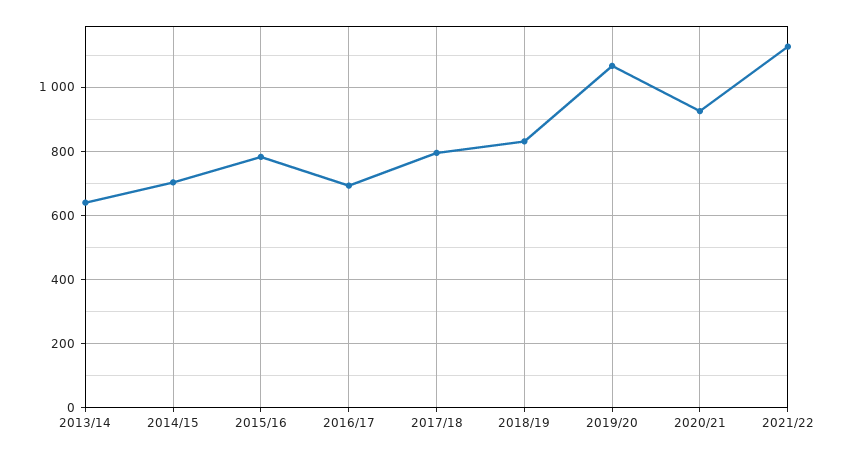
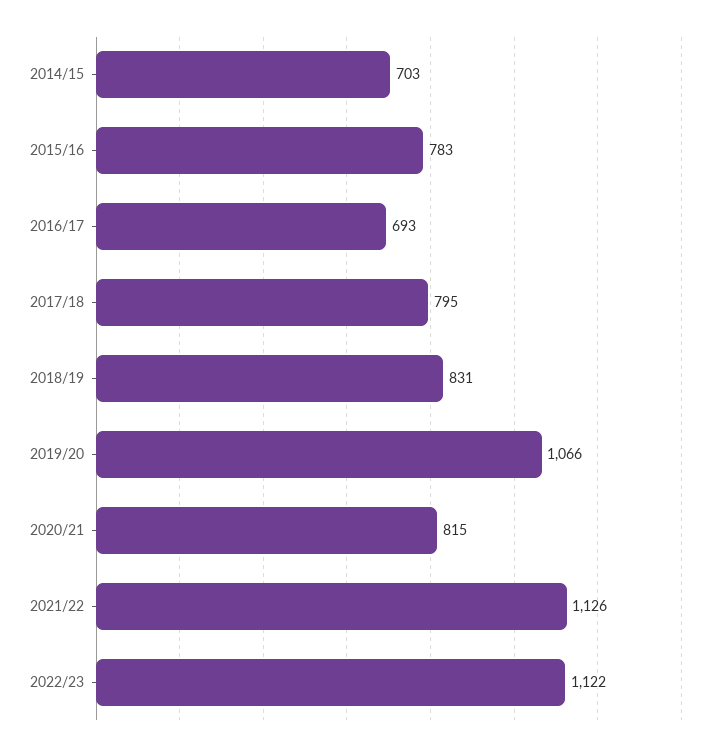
2013/14: 640 -> none
2020/21: 920 -> 815
2022/23: none -> 1122

